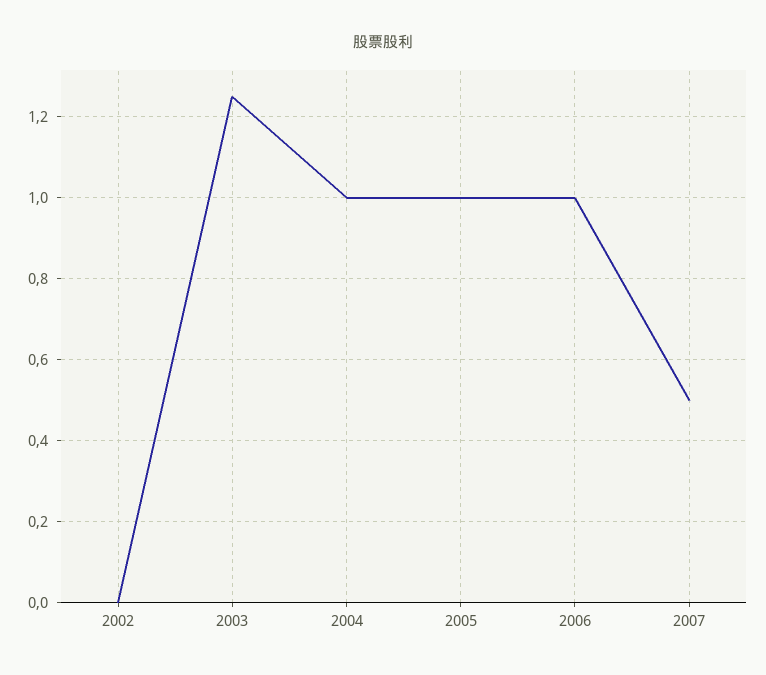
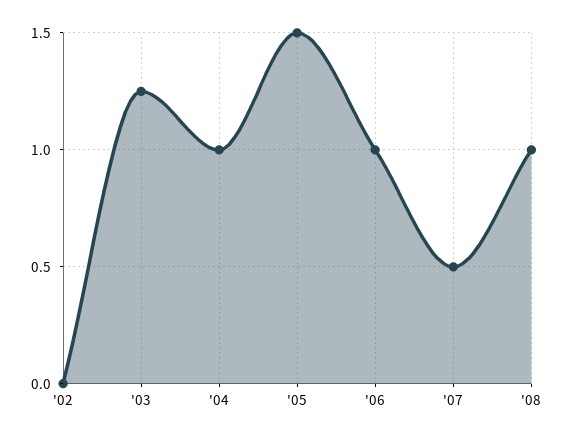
2005: 1 -> 1.5
'08: none -> 1

